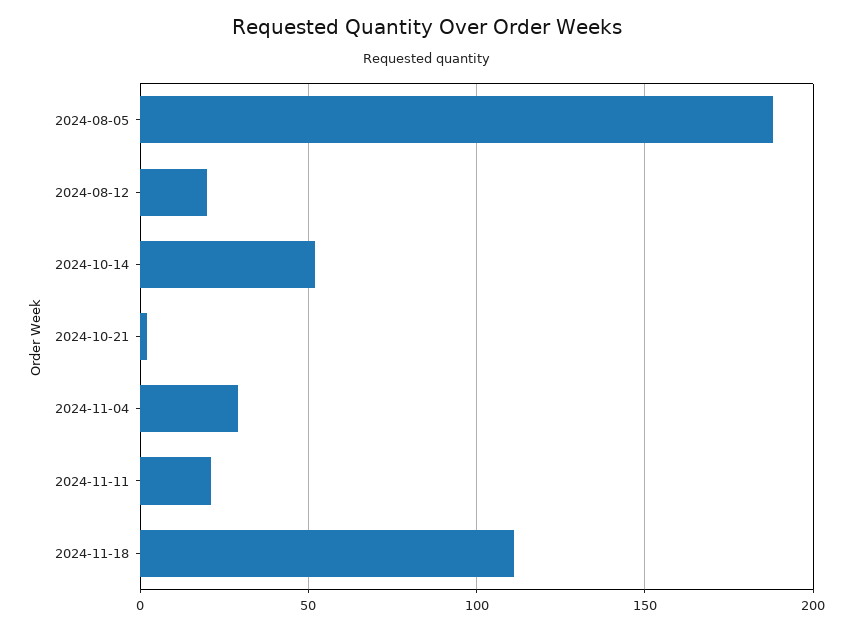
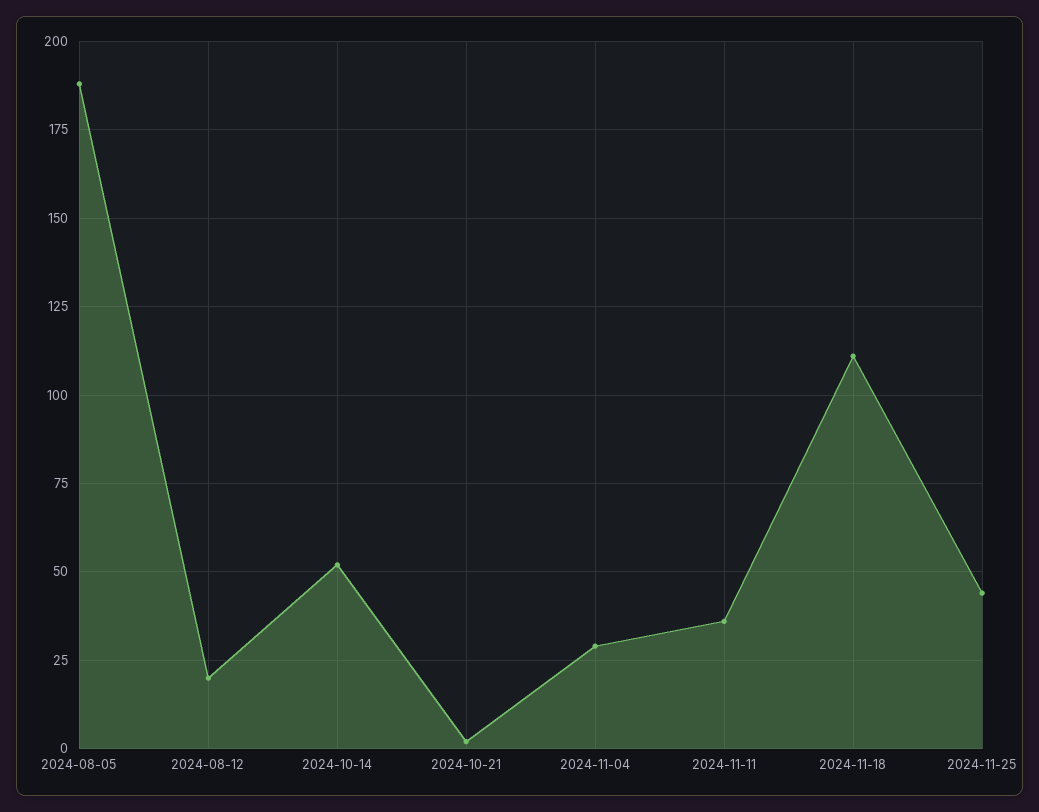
2024-11-11: 20 -> 35
2024-11-25: none -> 45

